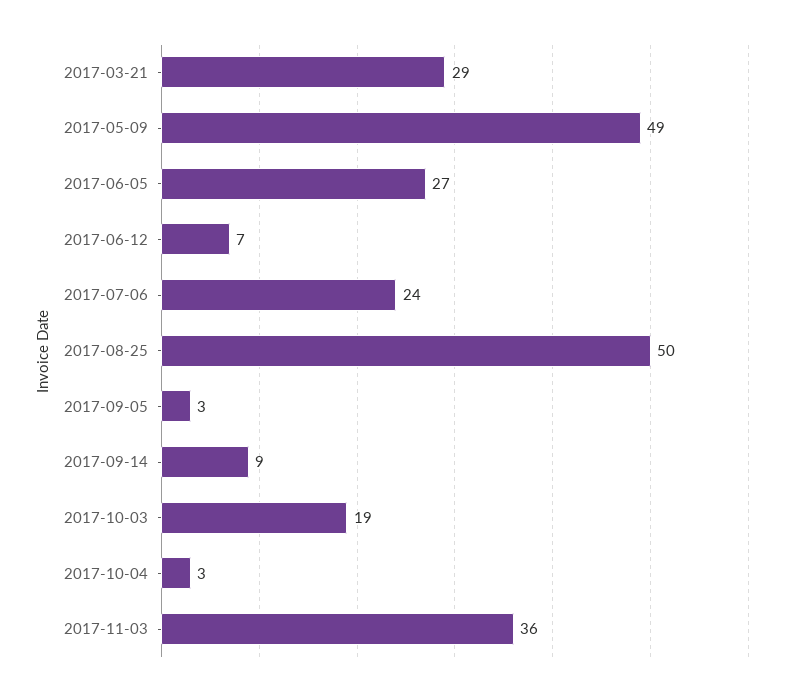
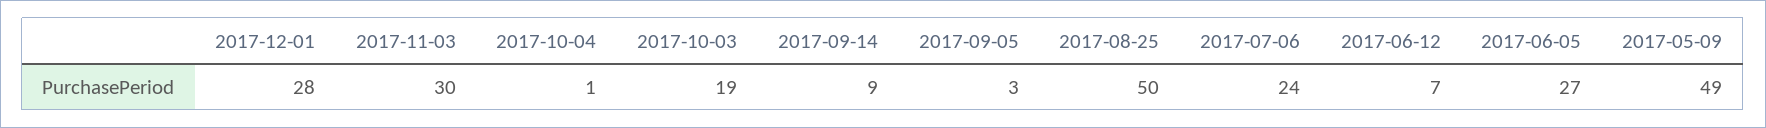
2017-03-21: 29 -> none
2017-10-04: 3 -> 1
2017-11-03: 36 -> 30
2017-12-01: none -> 28

